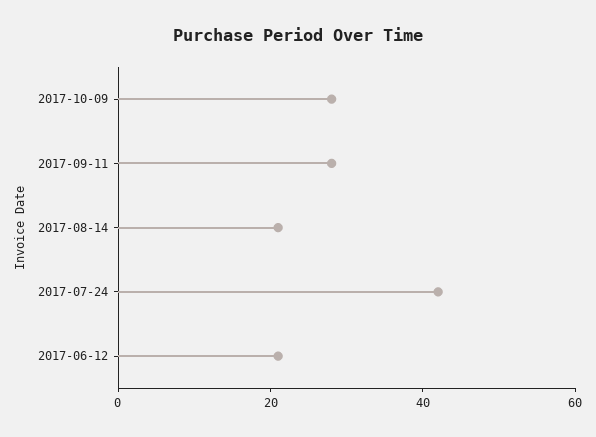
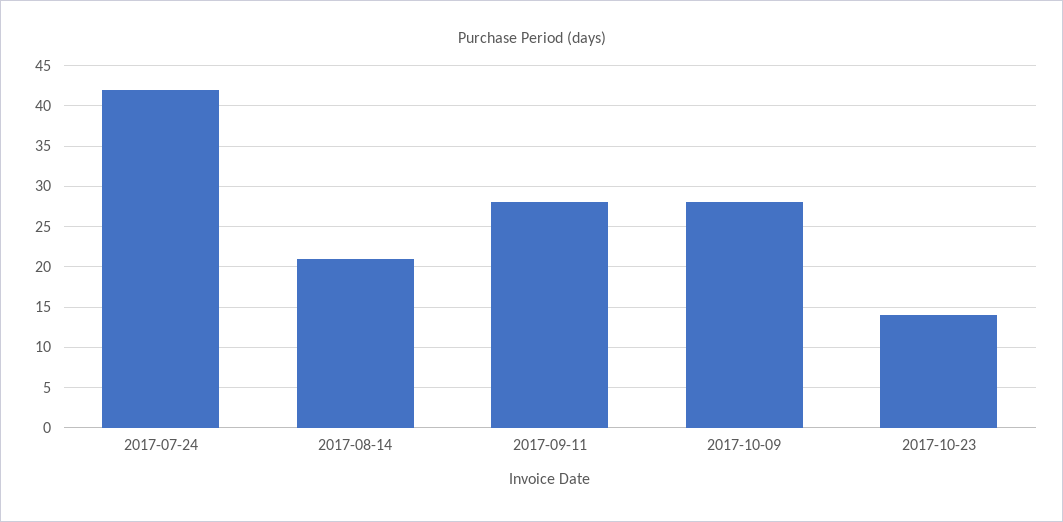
2017-06-12: 20 -> none
2017-10-23: none -> 14

